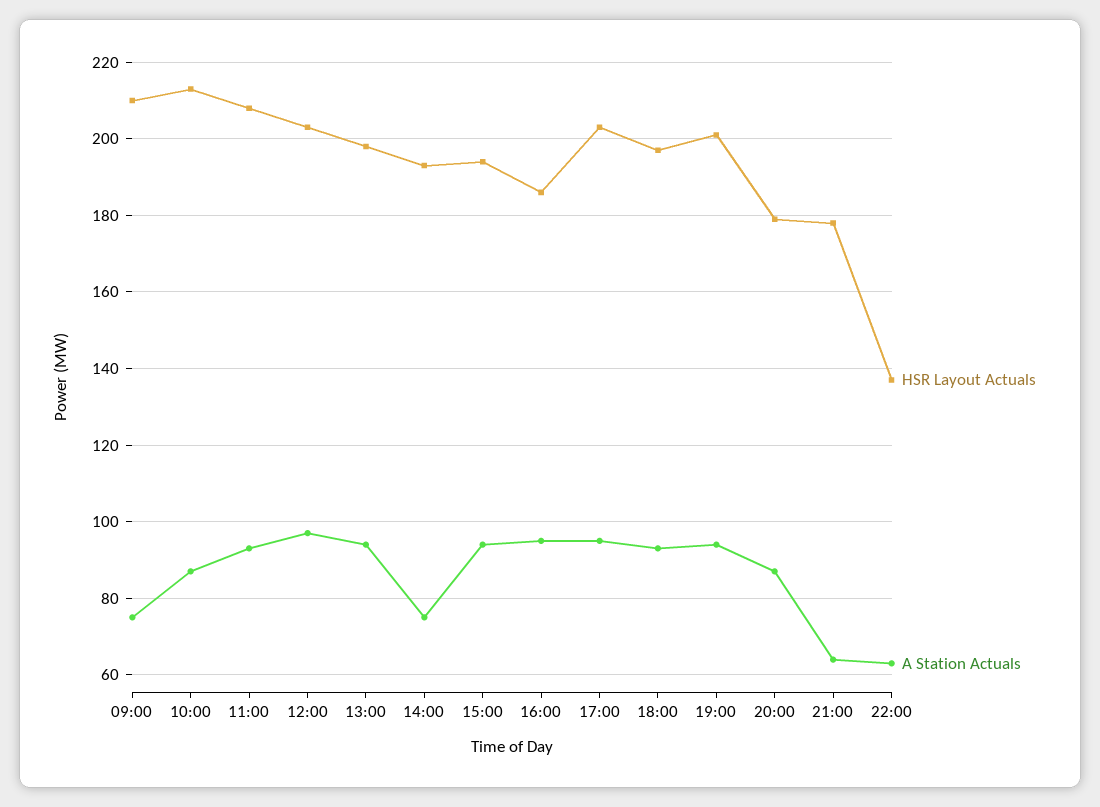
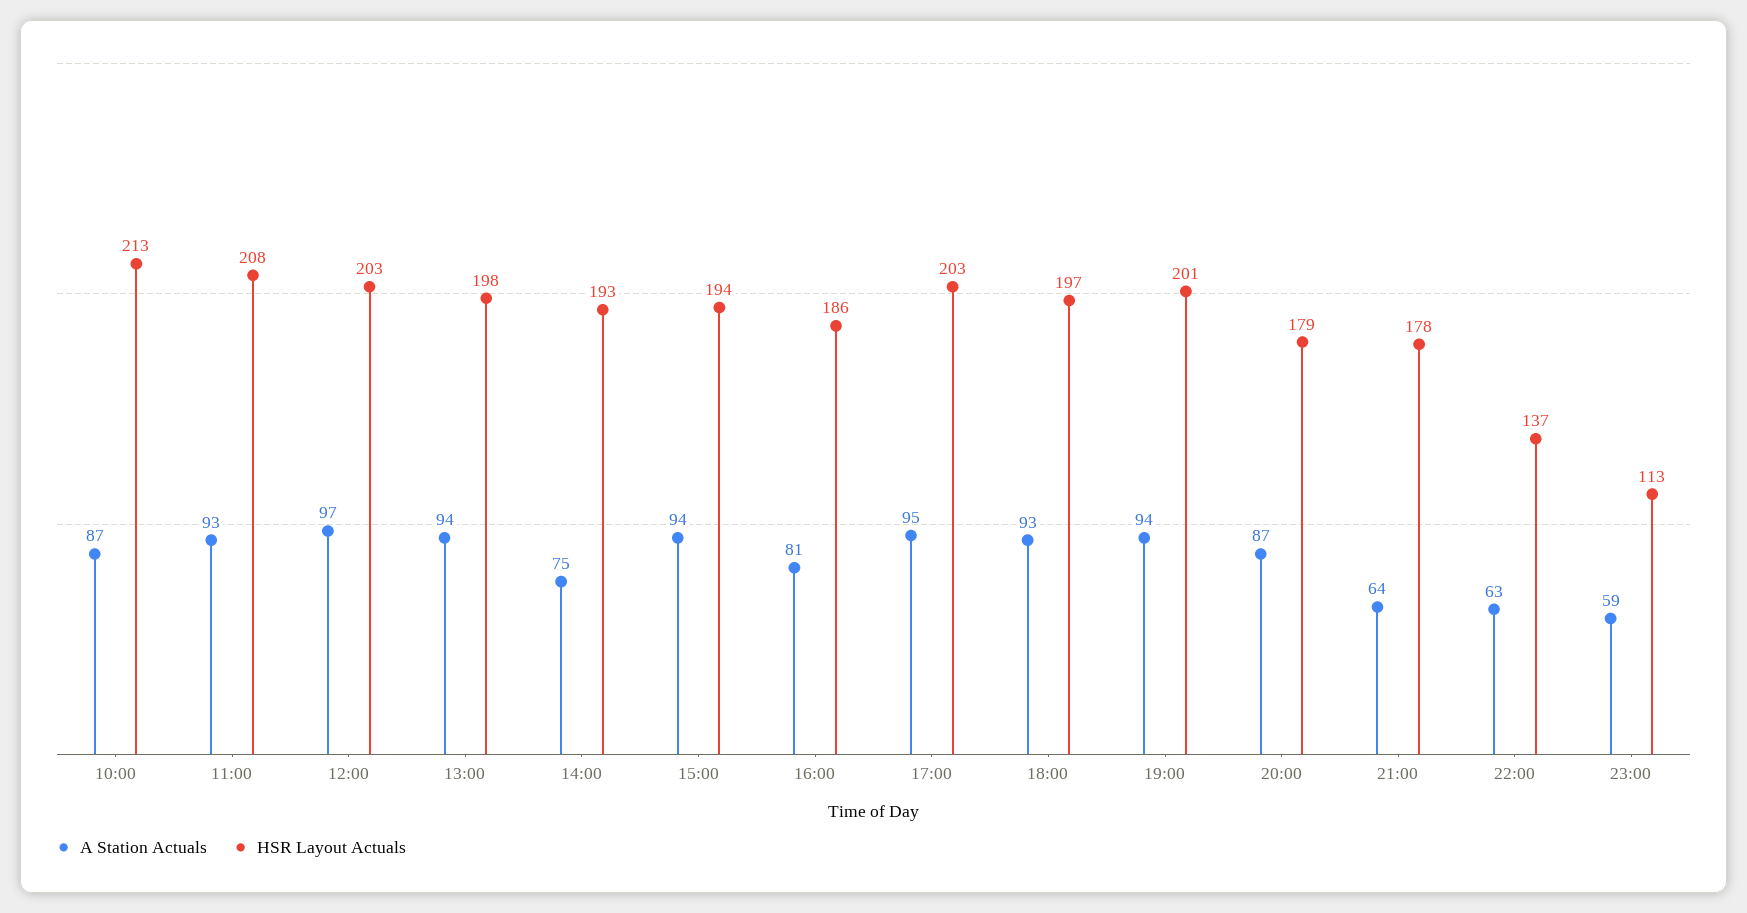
HSR Layout Actuals, 09:00: 210 -> none
A Station Actuals, 09:00: 75 -> none
A Station Actuals, 16:00: 95 -> 81
A Station Actuals, 23:00: none -> 59
HSR Layout Actuals, 23:00: none -> 113

